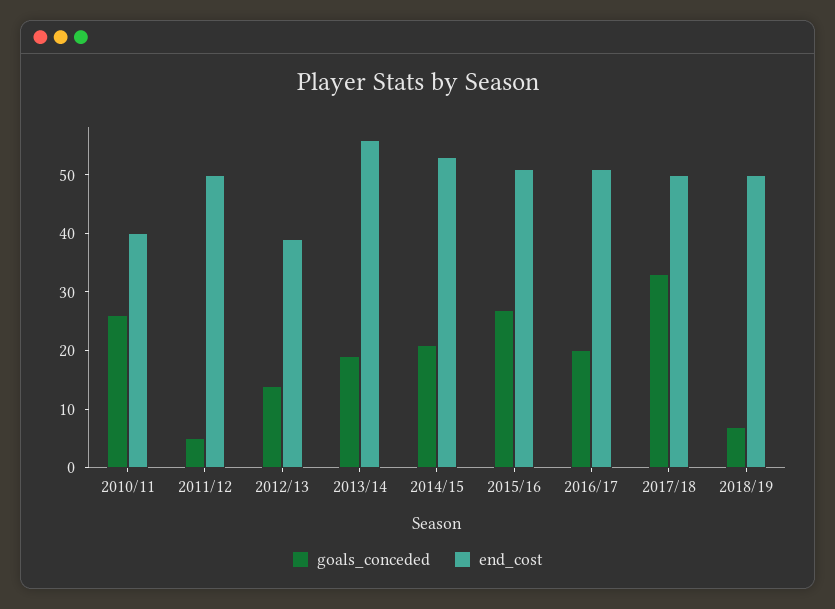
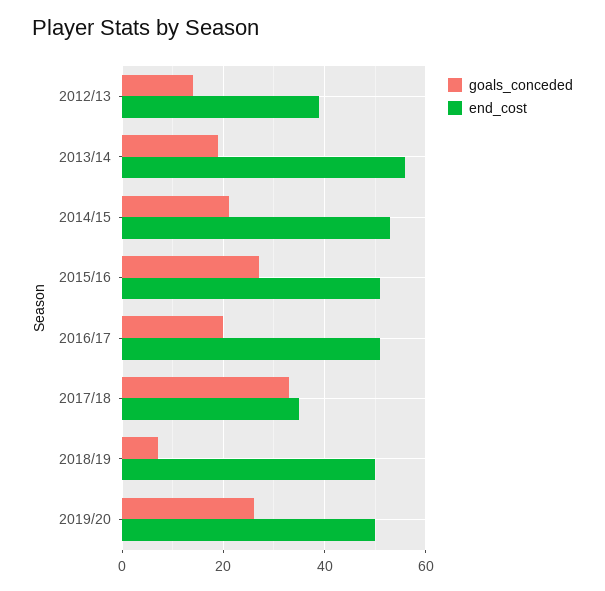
goals_conceded, 2010/11: 25 -> none
end_cost, 2010/11: 40 -> none
goals_conceded, 2011/12: 5 -> none
end_cost, 2011/12: 50 -> none
end_cost, 2017/18: 50 -> 35
goals_conceded, 2019/20: none -> 25
end_cost, 2019/20: none -> 50

